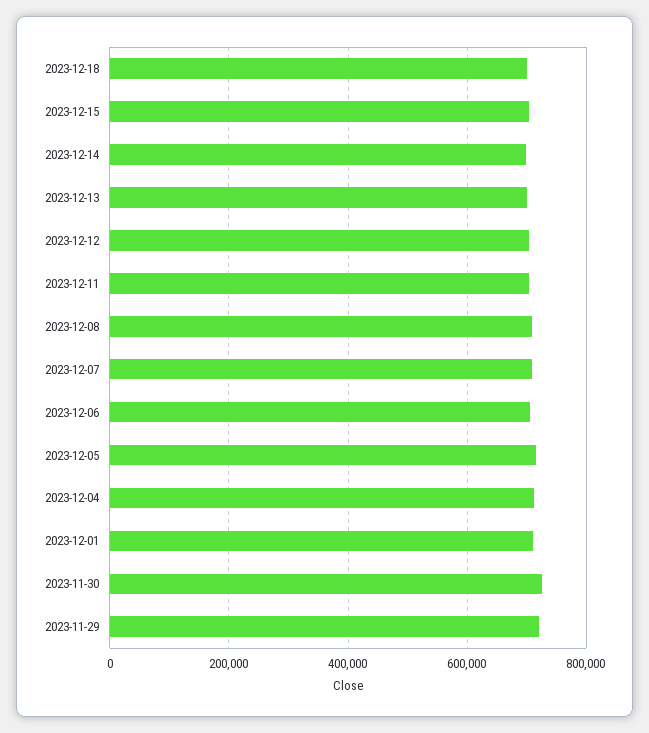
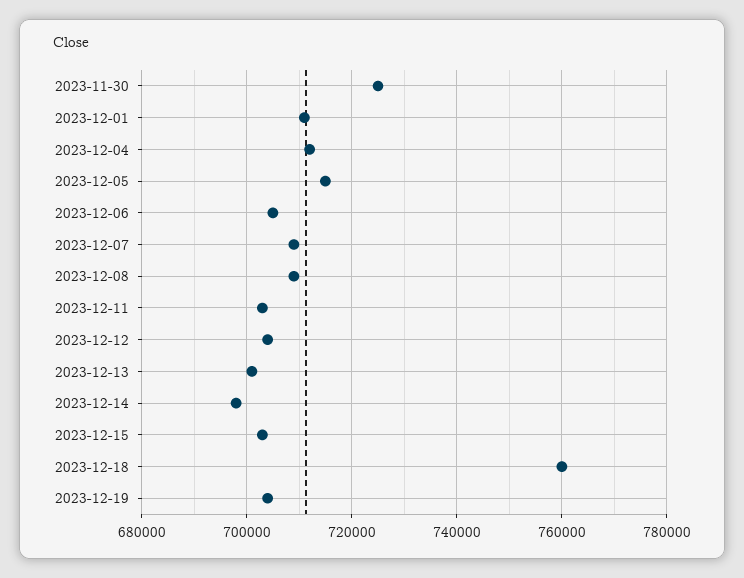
2023-12-18: 700000 -> 760000
2023-11-29: 720000 -> none
2023-12-19: none -> 704000

